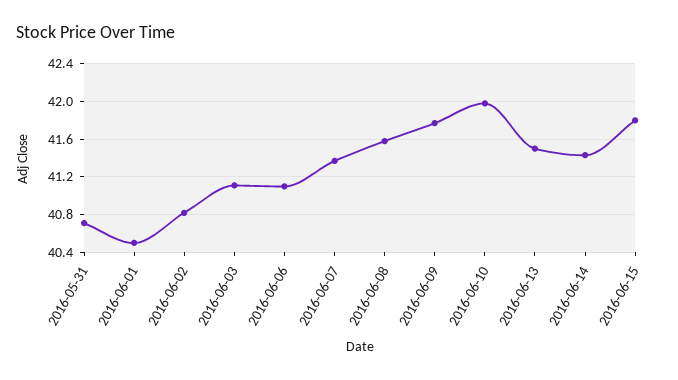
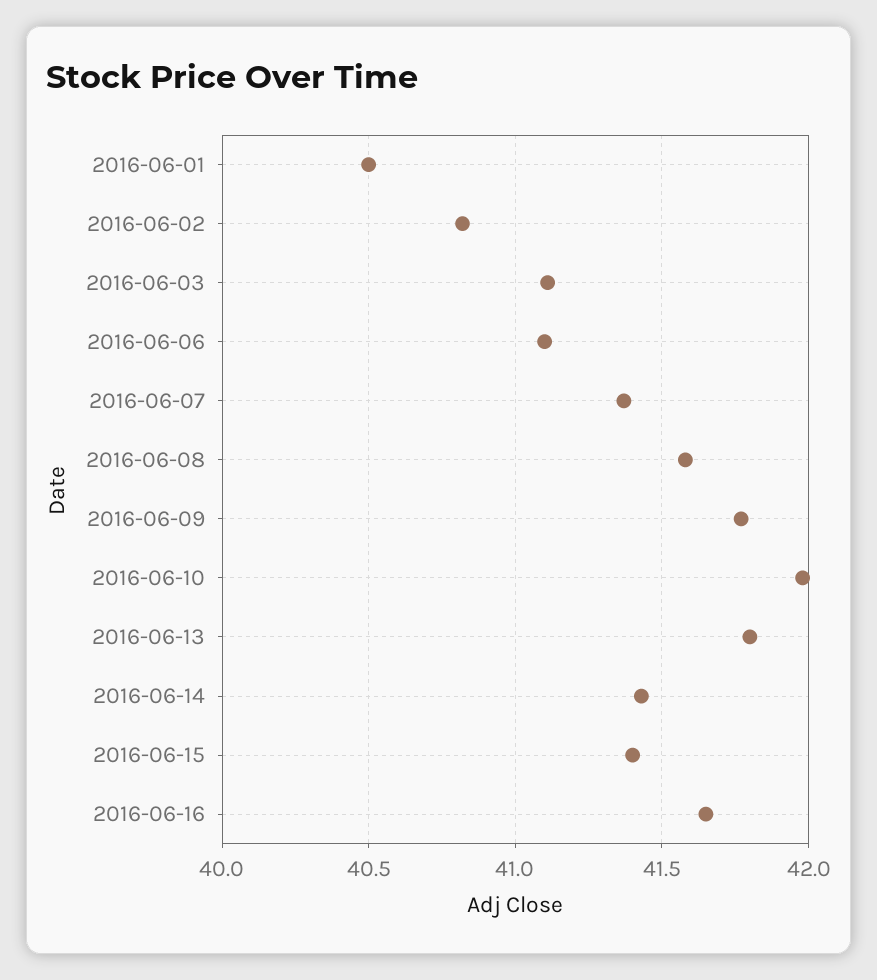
2016-05-31: 40.7 -> none
2016-06-13: 41.5 -> 41.8
2016-06-15: 41.8 -> 41.4
2016-06-16: none -> 41.65

